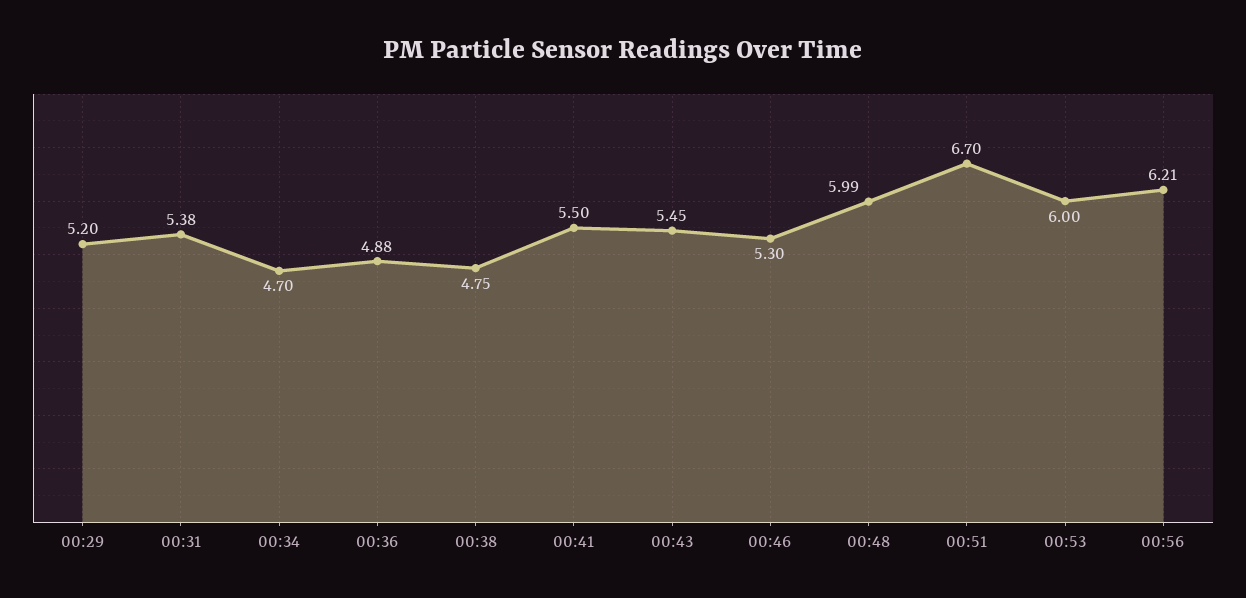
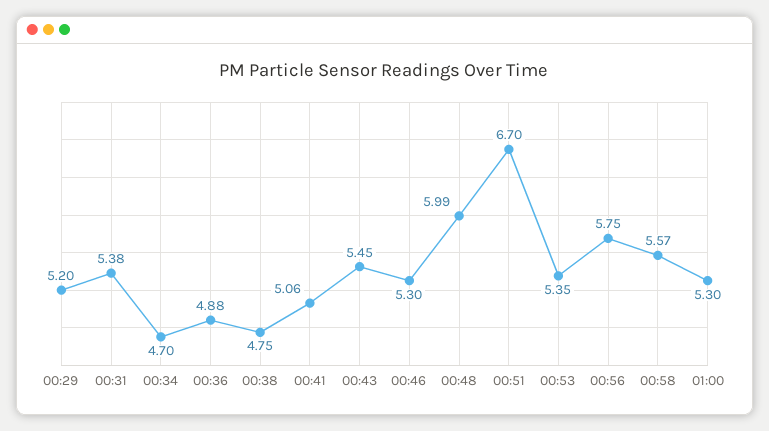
00:41: 5.5 -> 5.06
00:53: 6 -> 5.35
00:56: 6.21 -> 5.75
00:58: none -> 5.57
01:00: none -> 5.3

